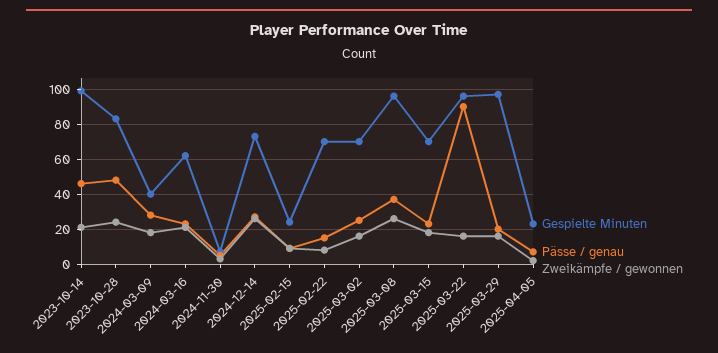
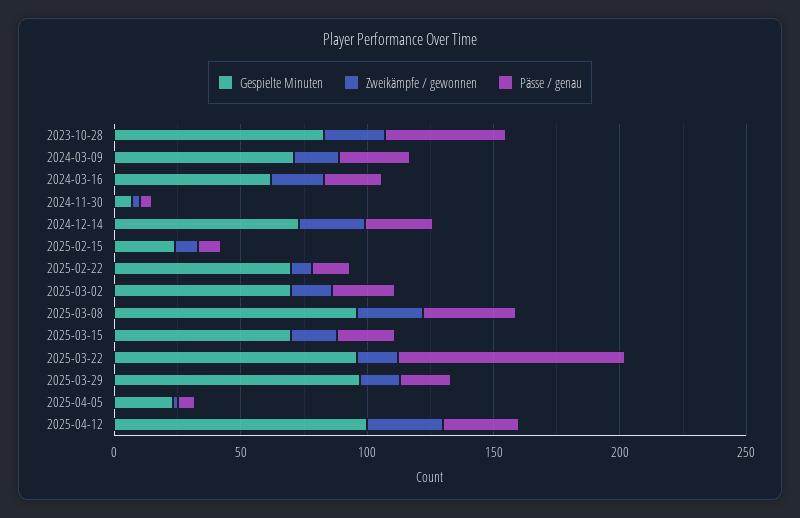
Gespielte Minuten, 2023-10-14: 100 -> none
Pässe / genau, 2023-10-14: 45 -> none
Zweikämpfe / gewonnen, 2023-10-14: 20 -> none
Gespielte Minuten, 2024-03-09: 40 -> 70
Gespielte Minuten, 2025-04-12: none -> 100
Zweikämpfe / gewonnen, 2025-04-12: none -> 30
Pässe / genau, 2025-04-12: none -> 30

